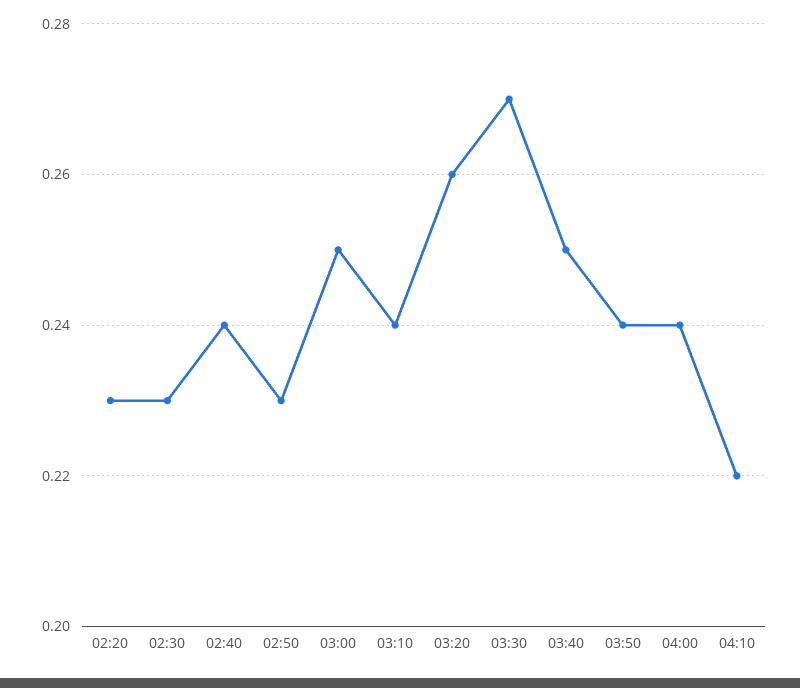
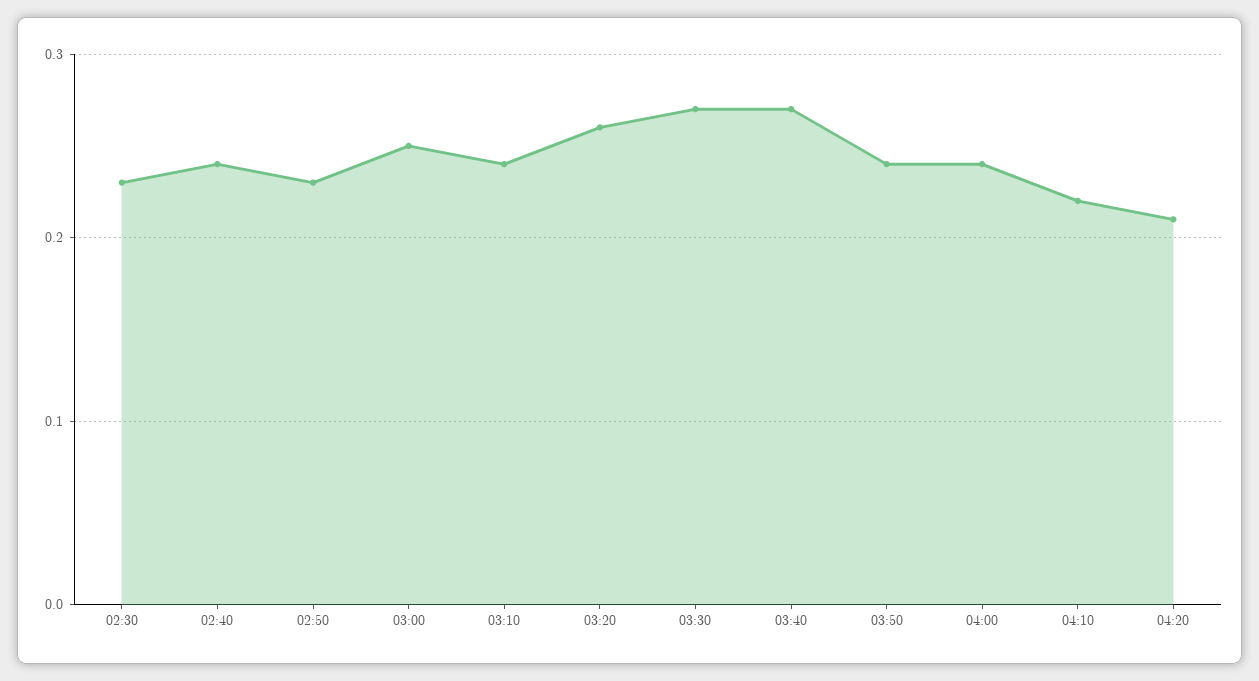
02:20: 0.23 -> none
03:40: 0.25 -> 0.27
04:20: none -> 0.21

